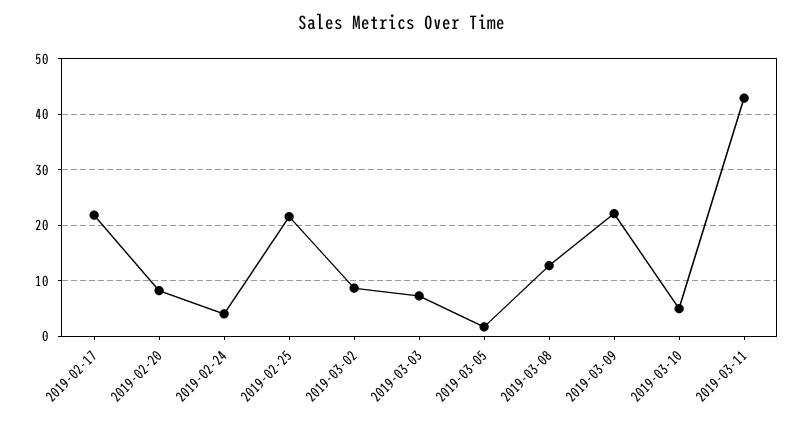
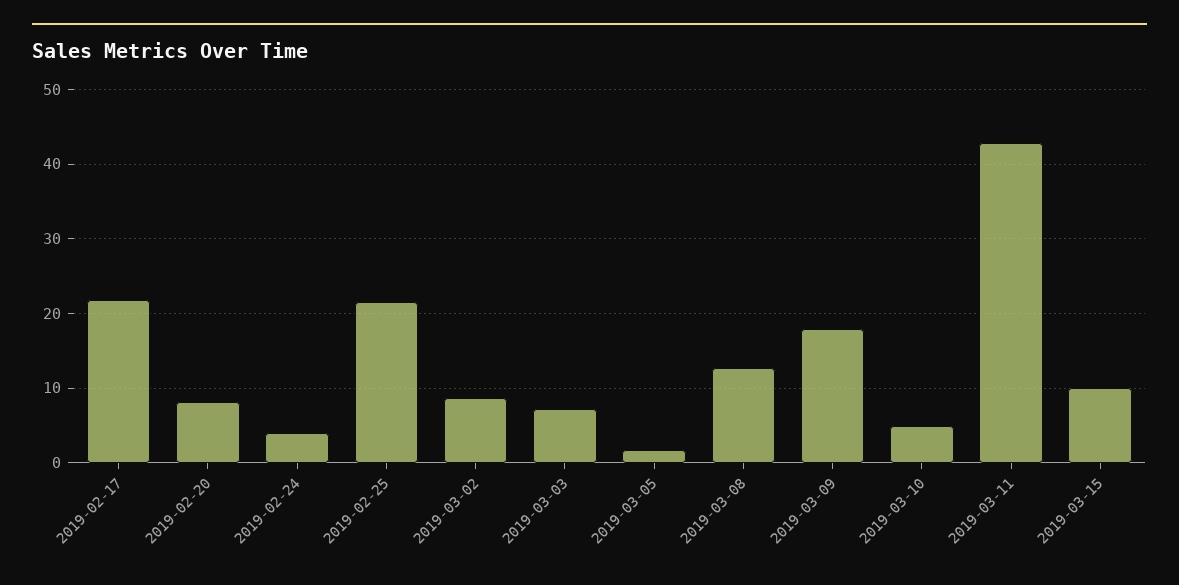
2019-03-09: 22 -> 18
2019-03-15: none -> 10

